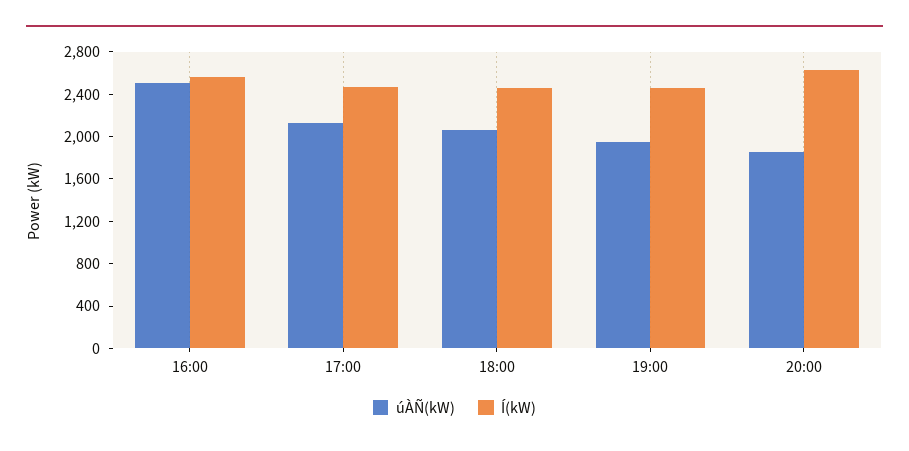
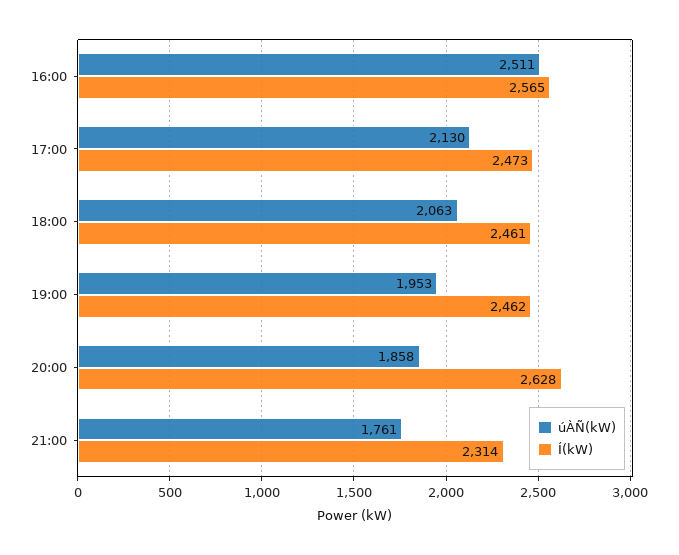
úÀÑ(kW), 21:00: none -> 1761
Í(kW), 21:00: none -> 2314

